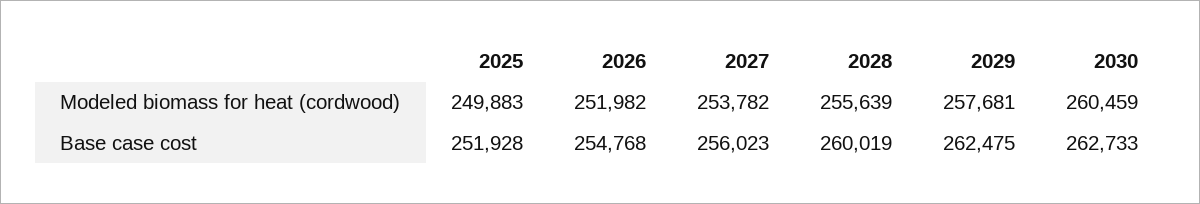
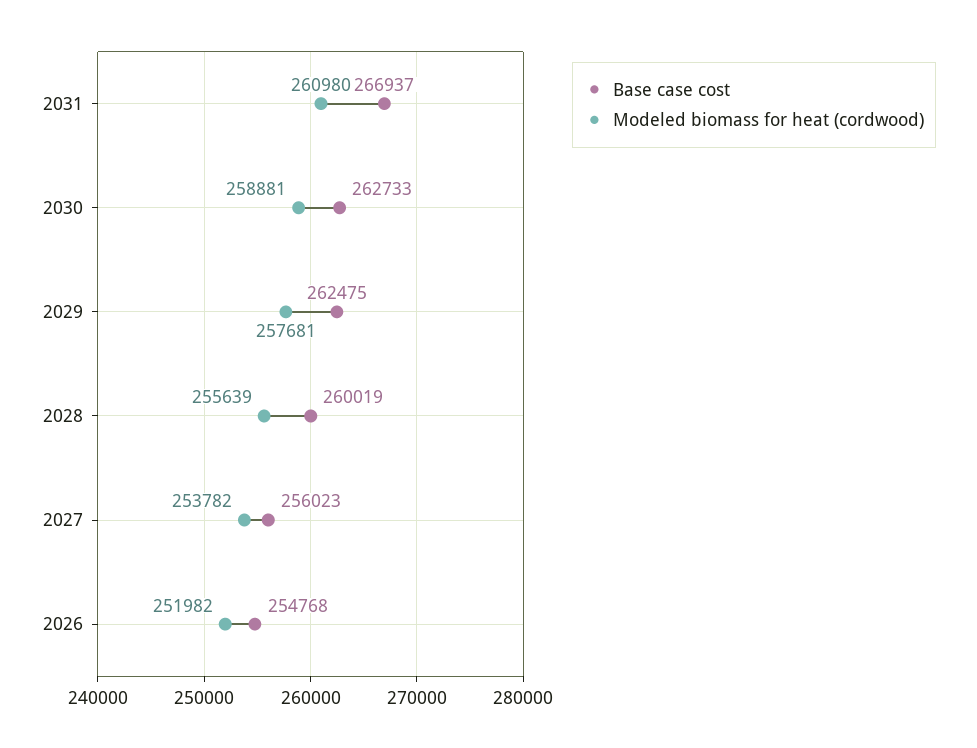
Modeled biomass for heat (cordwood), 2025: 249883 -> none
Modeled biomass for heat (cordwood), 2030: 260459 -> 258881
Base case cost, 2025: 251928 -> none
Base case cost, 2031: none -> 266937
Modeled biomass for heat (cordwood), 2031: none -> 260980

